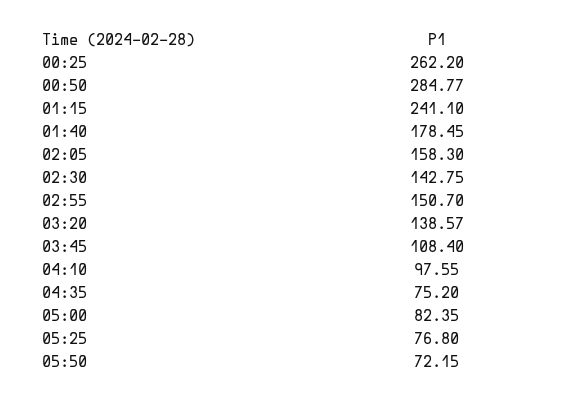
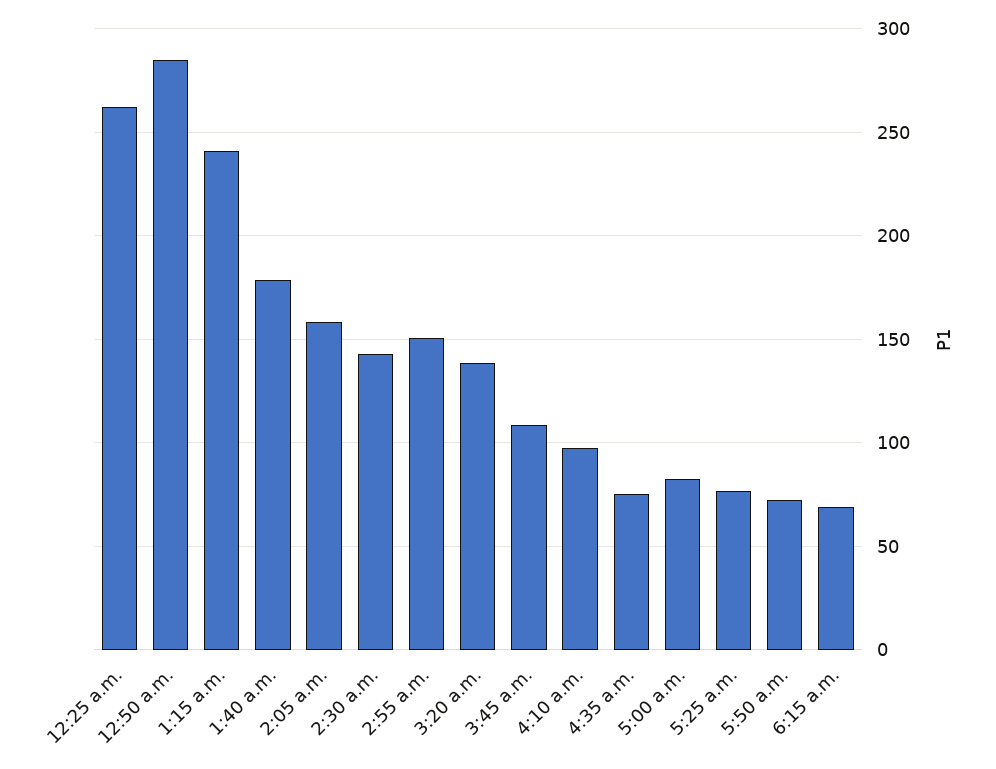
6:15 a.m.: none -> 70

